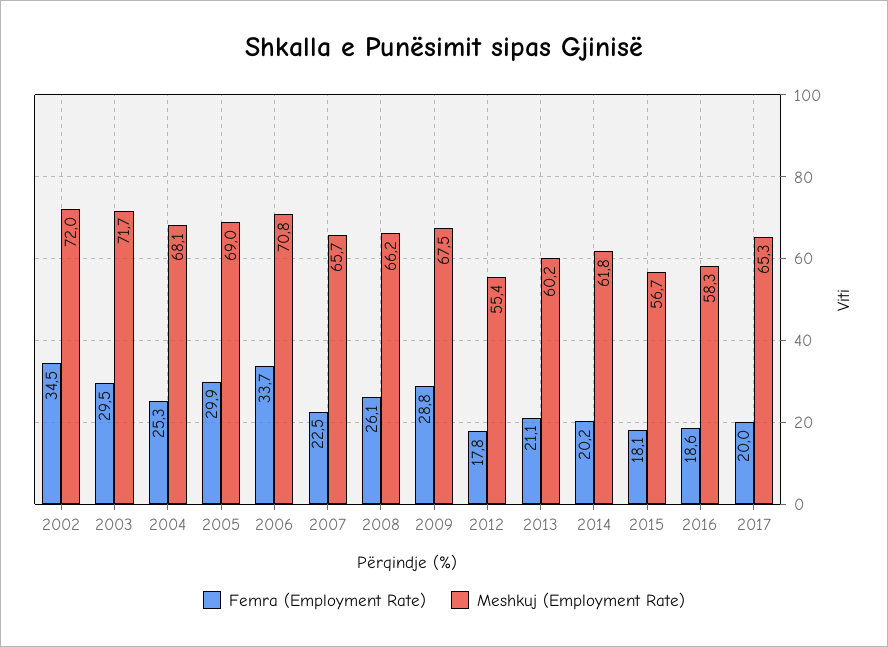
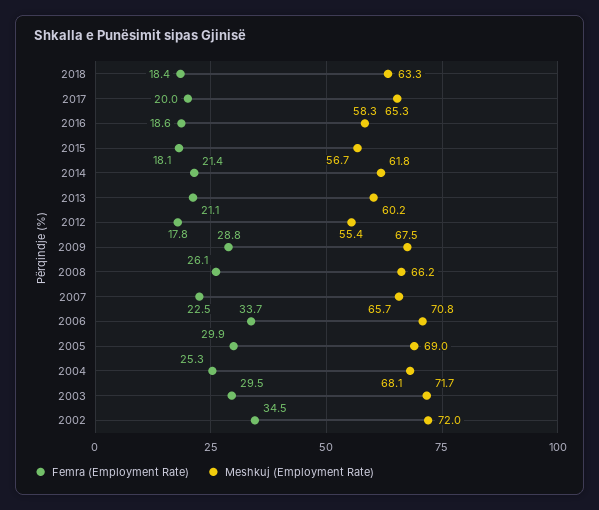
Femra (Employment Rate), 2014: 20.2 -> 21.4
Femra (Employment Rate), 2018: none -> 18.4
Meshkuj (Employment Rate), 2018: none -> 63.3

